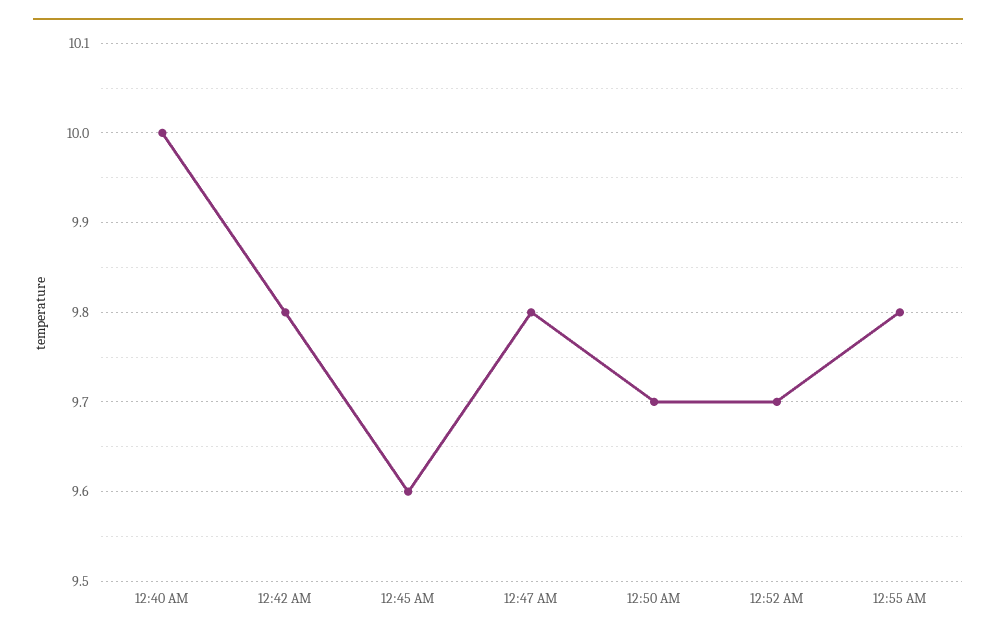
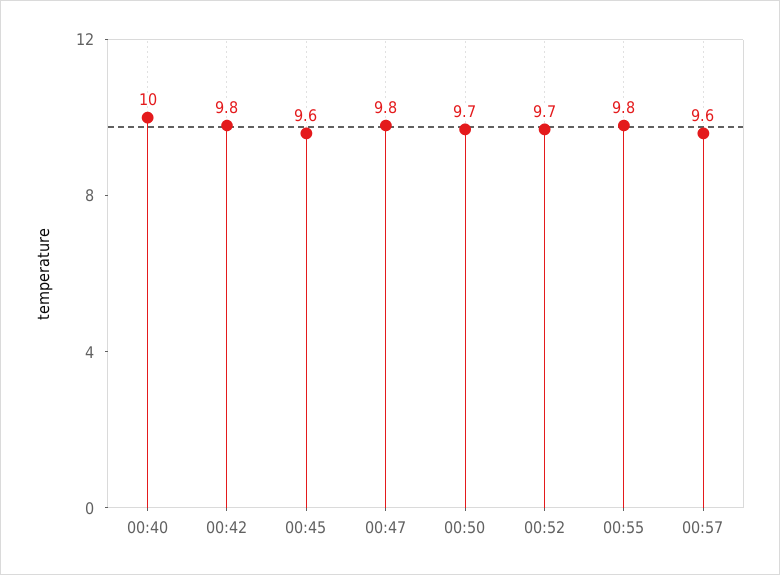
00:57: none -> 9.6

